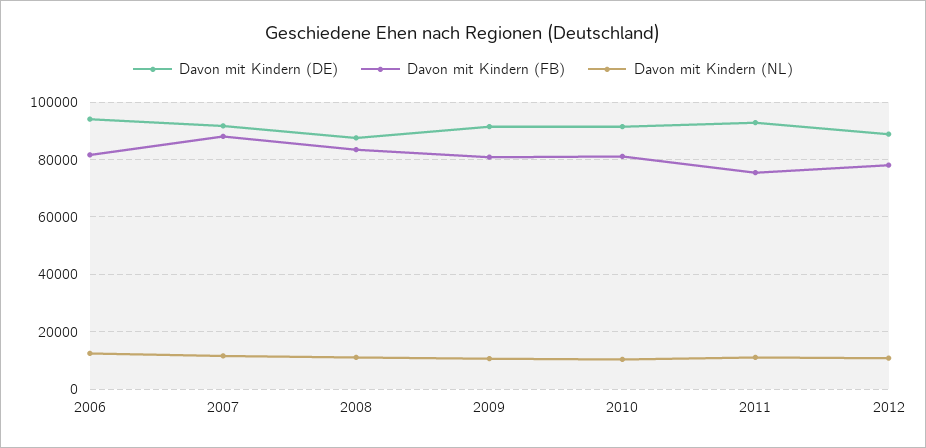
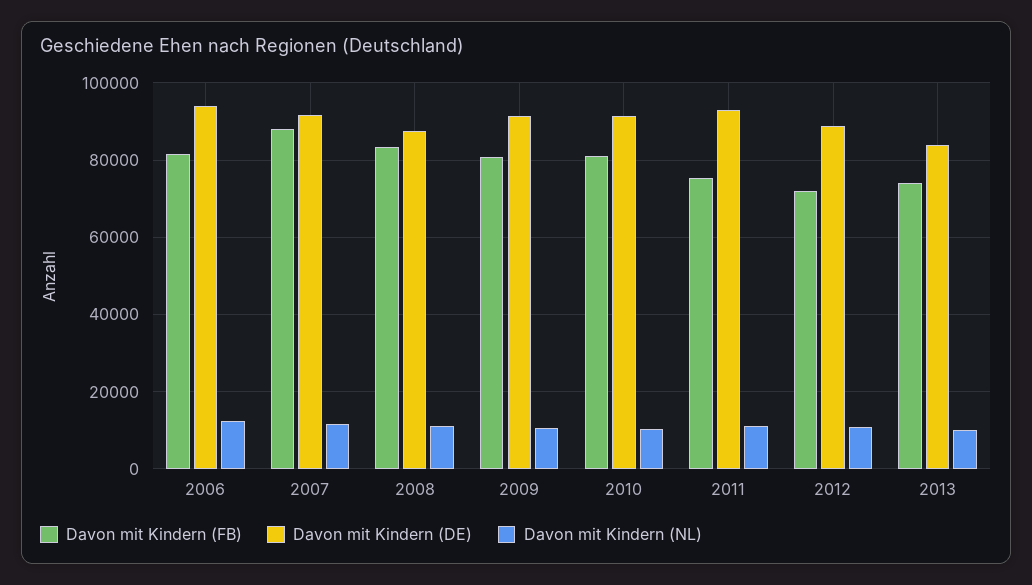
Davon mit Kindern (FB), 2012: 77500 -> 72000
Davon mit Kindern (FB), 2013: none -> 74000
Davon mit Kindern (DE), 2013: none -> 84000
Davon mit Kindern (NL), 2013: none -> 10000

